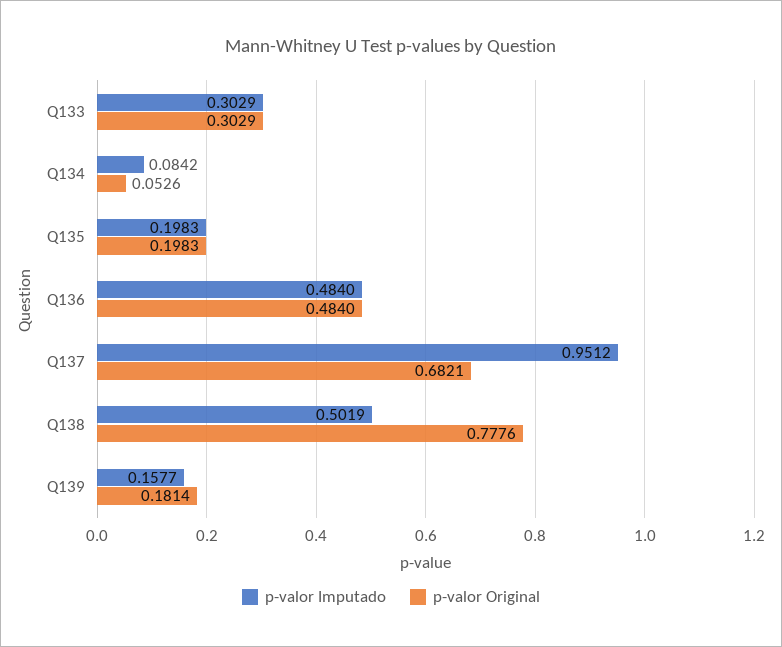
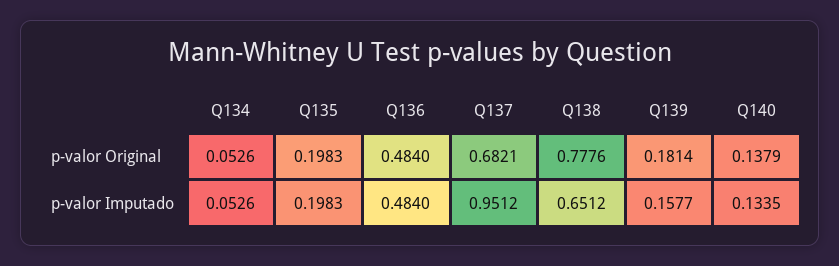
p-valor Imputado, Q133: 0.3029 -> none
p-valor Original, Q133: 0.3029 -> none
p-valor Imputado, Q134: 0.0842 -> 0.0526
p-valor Imputado, Q138: 0.5019 -> 0.6512
p-valor Original, Q140: none -> 0.1379
p-valor Imputado, Q140: none -> 0.1335

